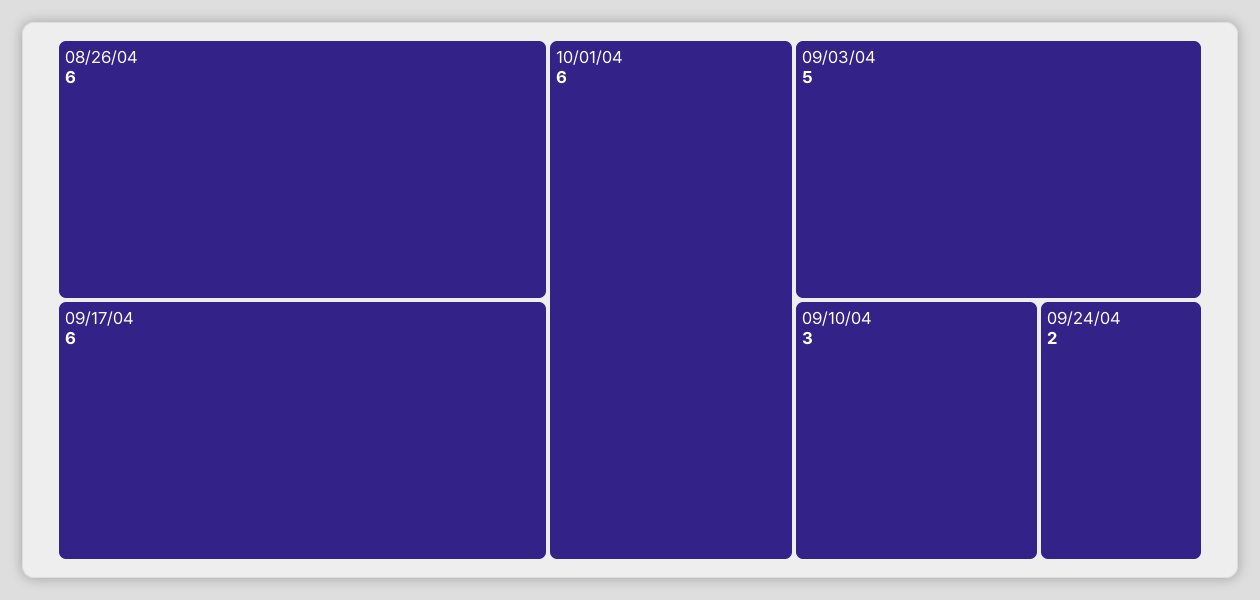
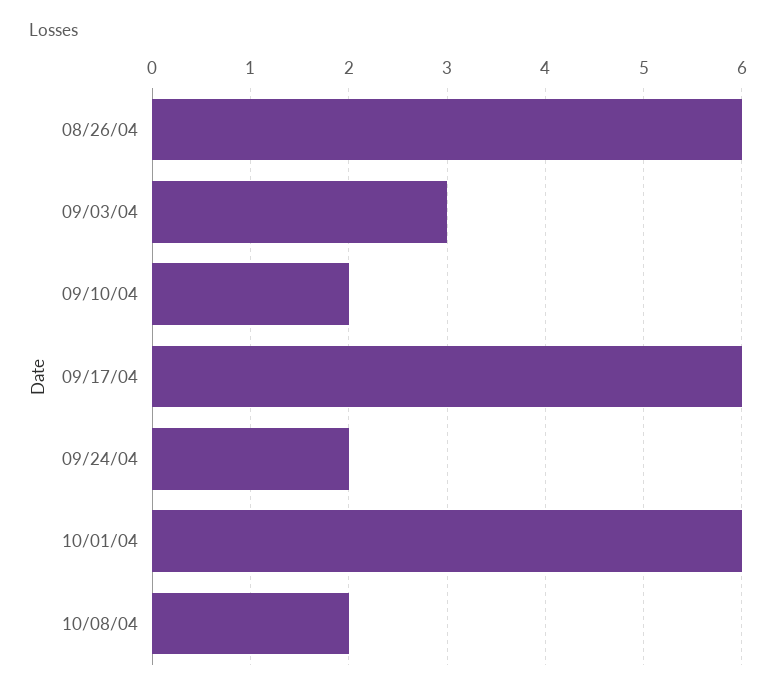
09/03/04: 5 -> 3
09/10/04: 3 -> 2
10/08/04: none -> 2

